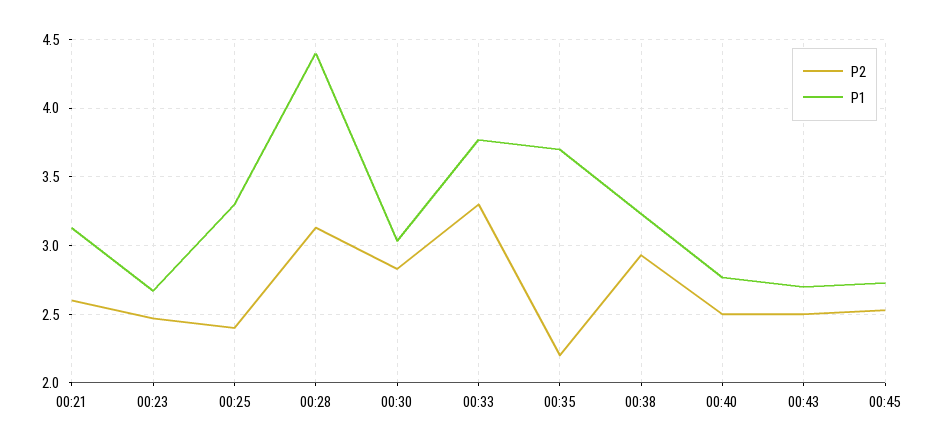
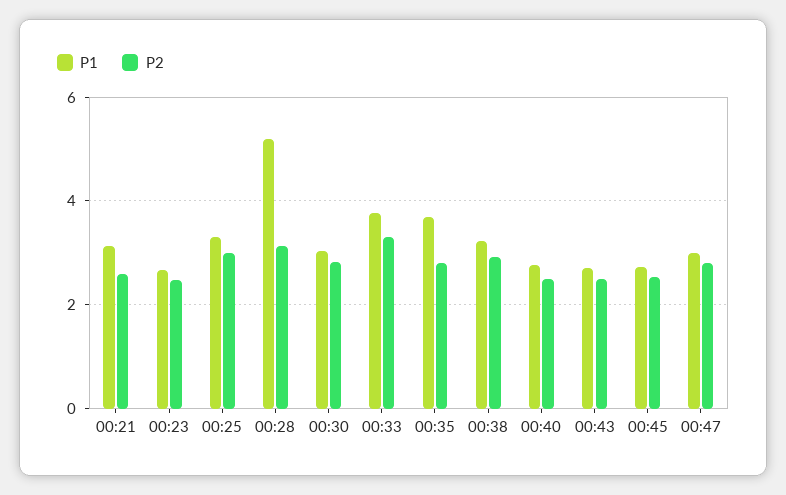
P2, 00:25: 2.4 -> 3
P1, 00:28: 4.4 -> 5.2
P2, 00:35: 2.2 -> 2.8
P1, 00:47: none -> 3
P2, 00:47: none -> 2.8

